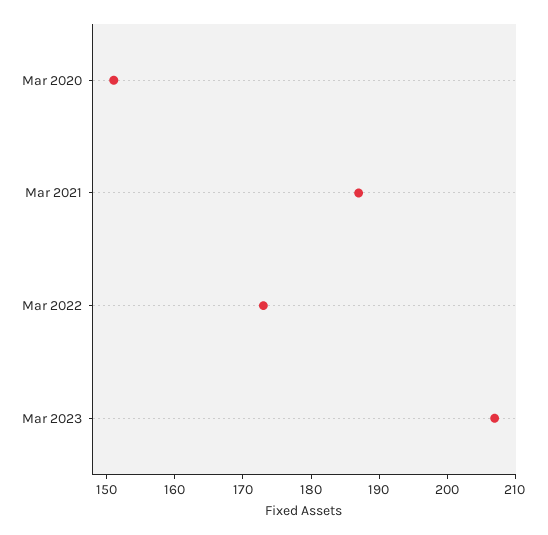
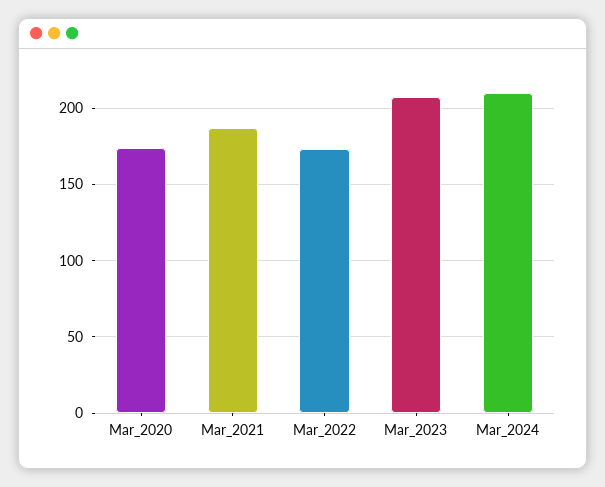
Mar 2020: 150 -> 175
Mar_2024: none -> 210

